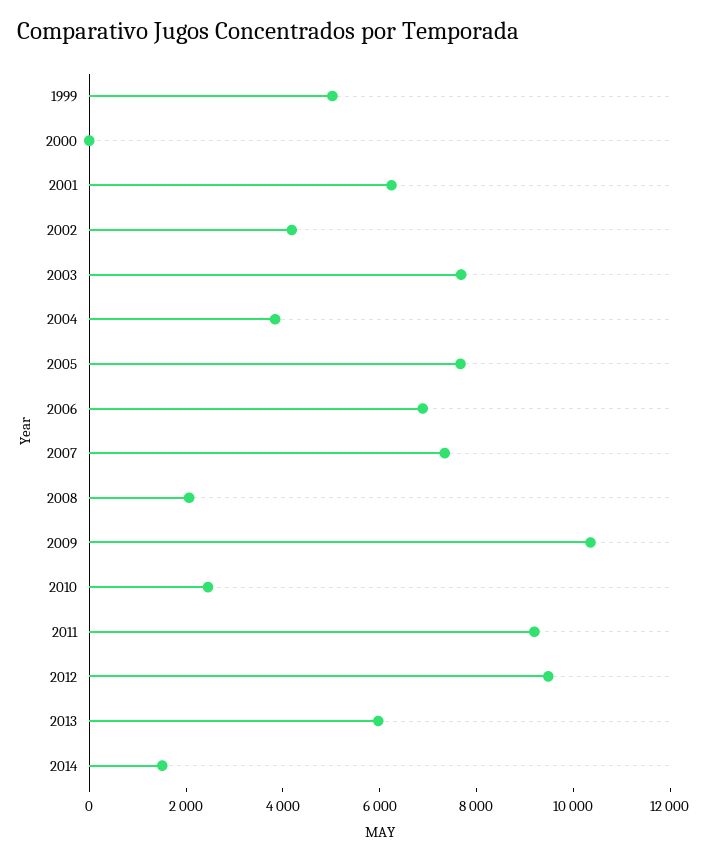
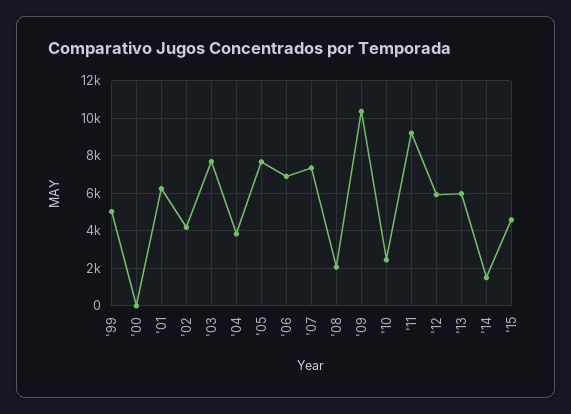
2012: 9500 -> 6000
'15: none -> 4500

